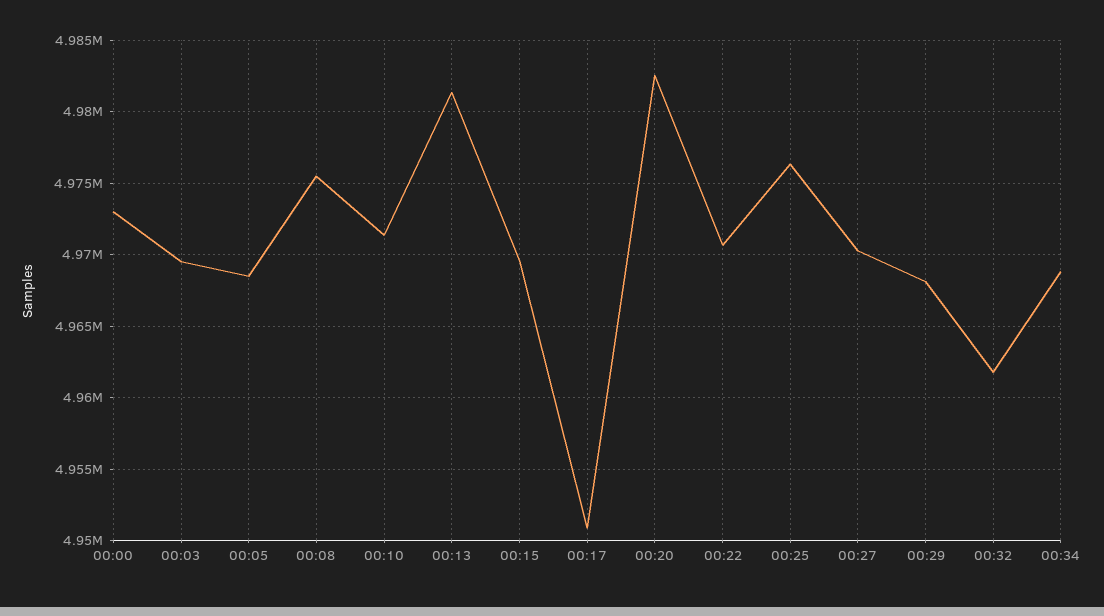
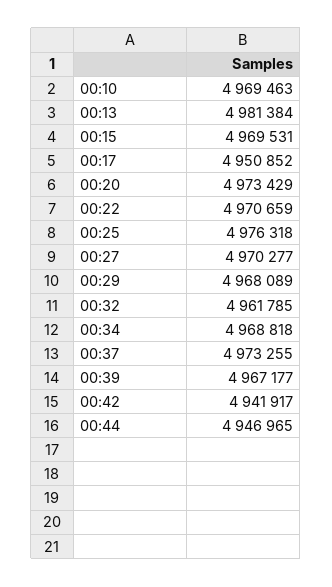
00:00: 4973000 -> none
00:03: 4969500 -> none
00:05: 4968500 -> none
00:08: 4975500 -> none
00:10: 4971500 -> 4969463
00:20: 4982500 -> 4973429
00:37: none -> 4973255
00:39: none -> 4967177
00:42: none -> 4941917
00:44: none -> 4946965

